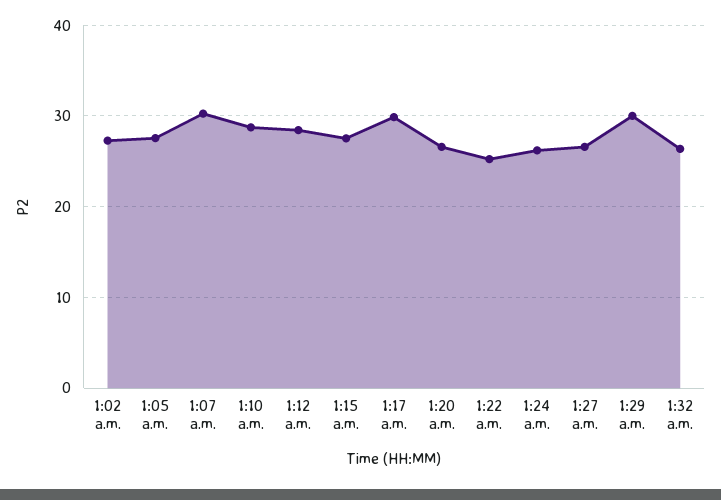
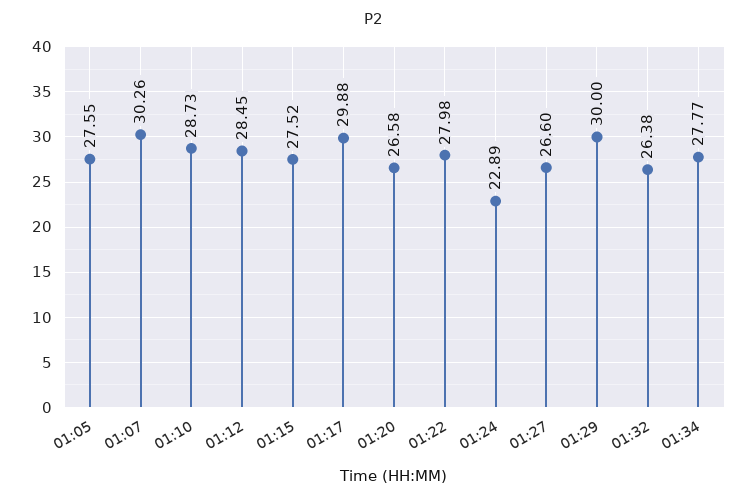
1:02 a.m.: 27 -> none
1:22 a.m.: 25 -> 27.98
1:24 a.m.: 26 -> 22.89
01:34: none -> 27.77

